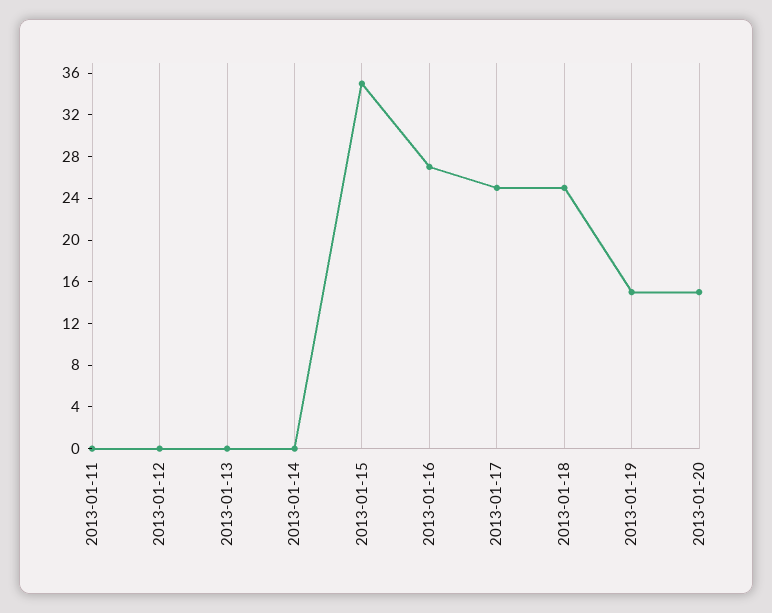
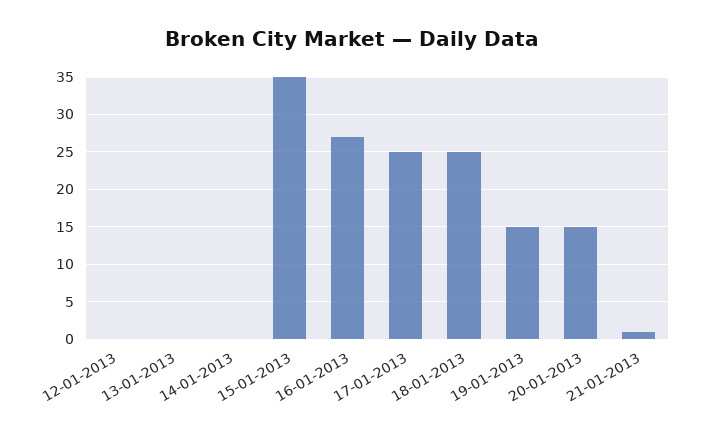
2013-01-11: 0 -> none
21-01-2013: none -> 1

